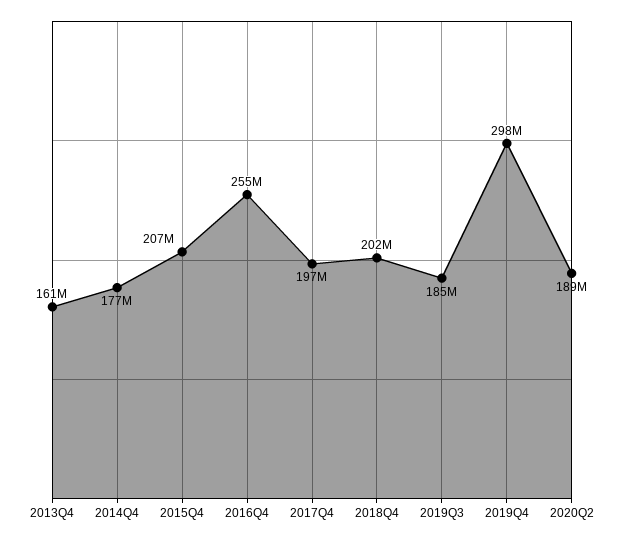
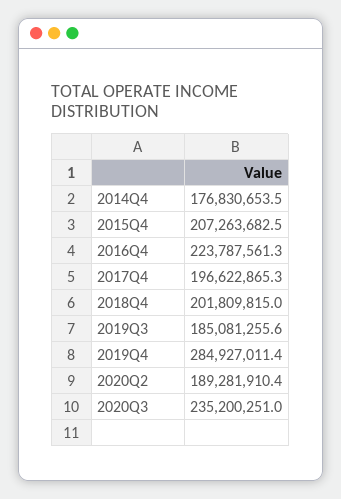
2013Q4: 161000000 -> none
2016Q4: 255000000 -> 223787561.3
2019Q4: 298000000 -> 284927011.4
2020Q3: none -> 235200251

